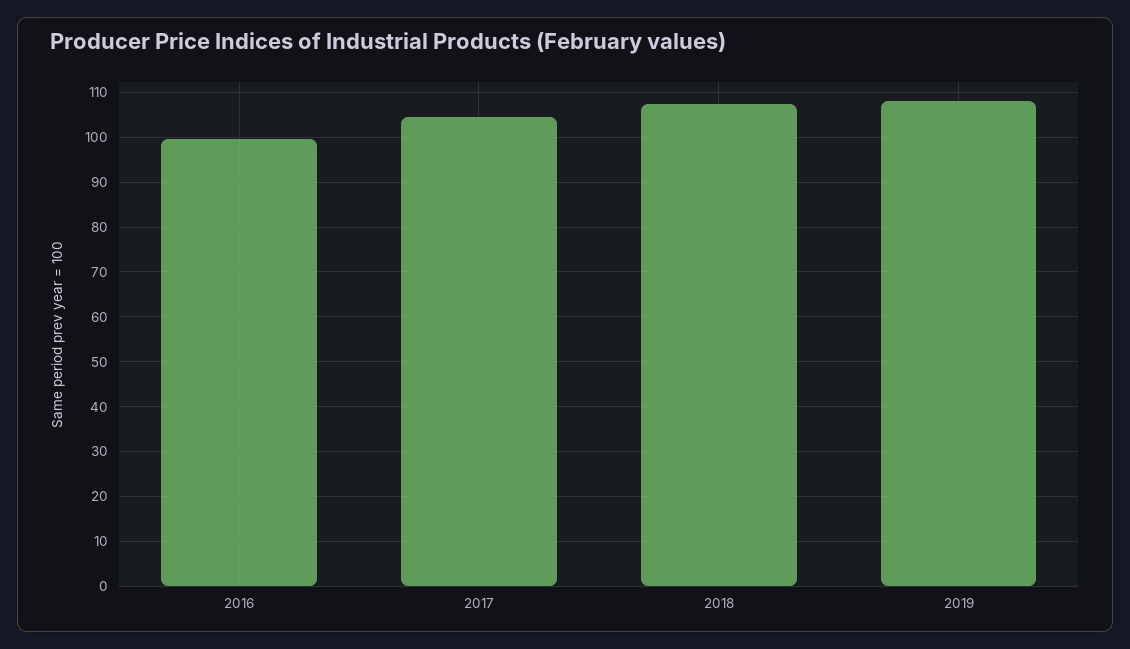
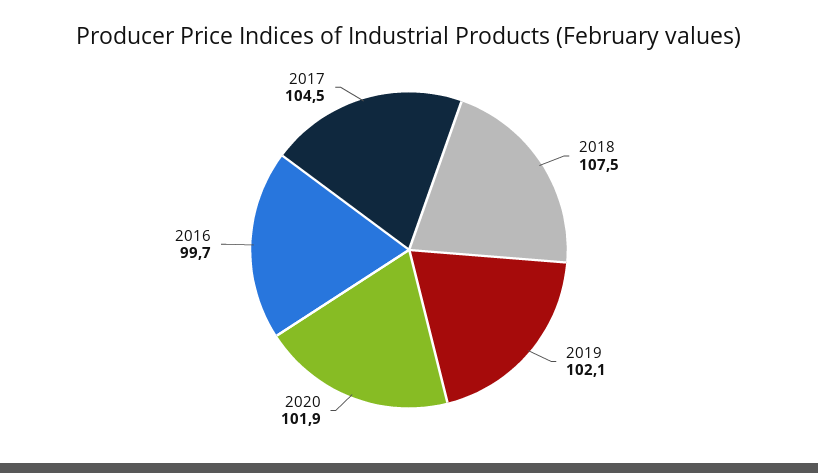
2019: 108 -> 102.1
2020: none -> 101.9

